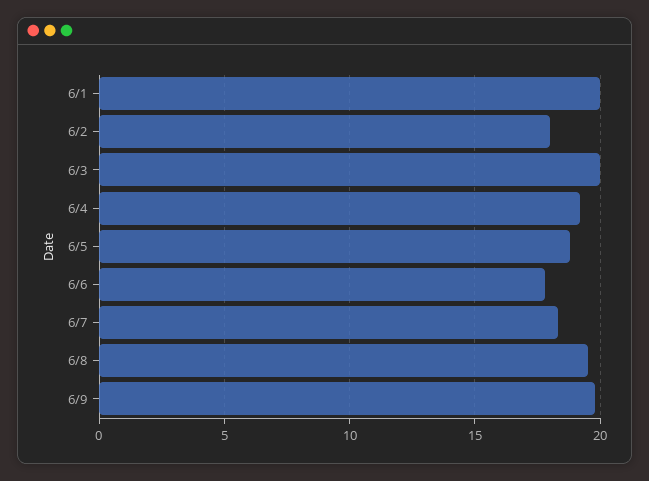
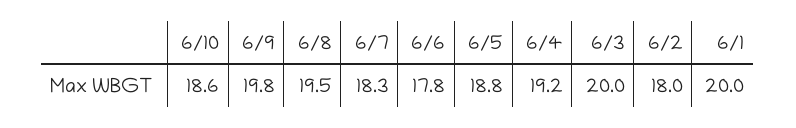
6/10: none -> 18.6

